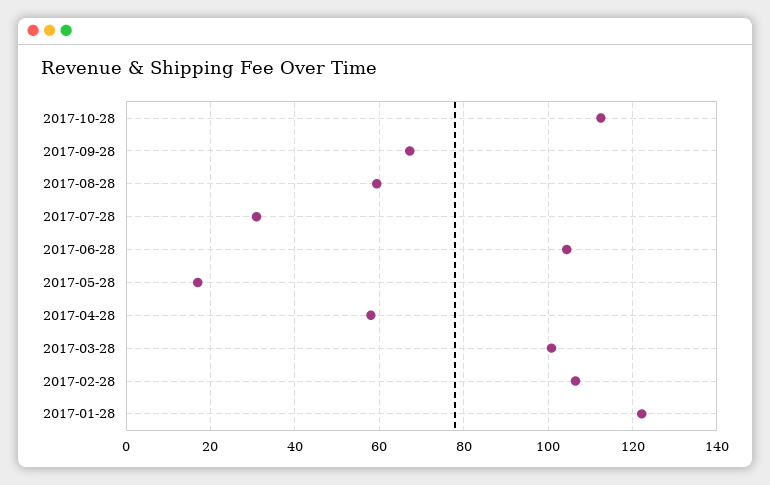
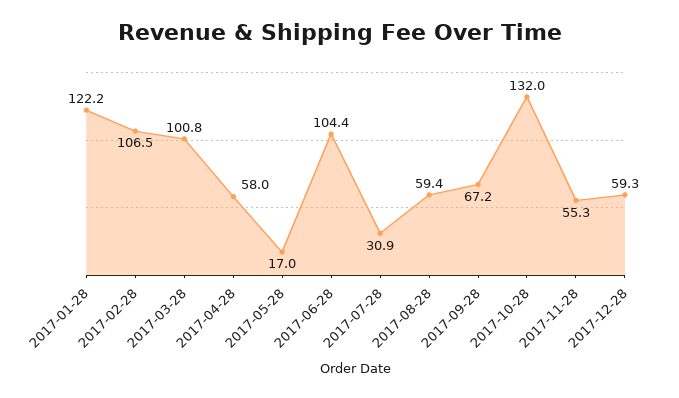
2017-10-28: 112 -> 132
2017-11-28: none -> 55.3
2017-12-28: none -> 59.3

